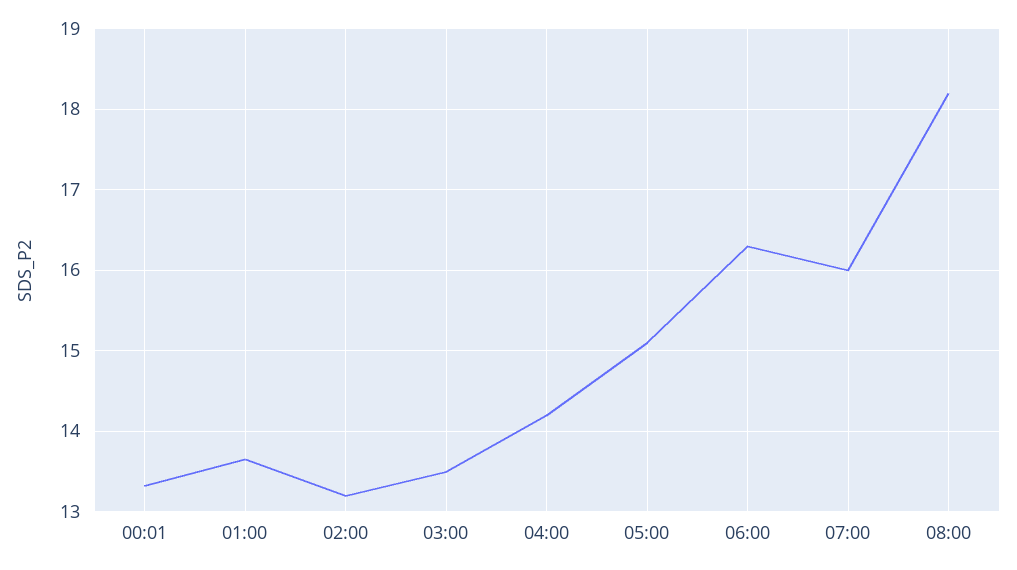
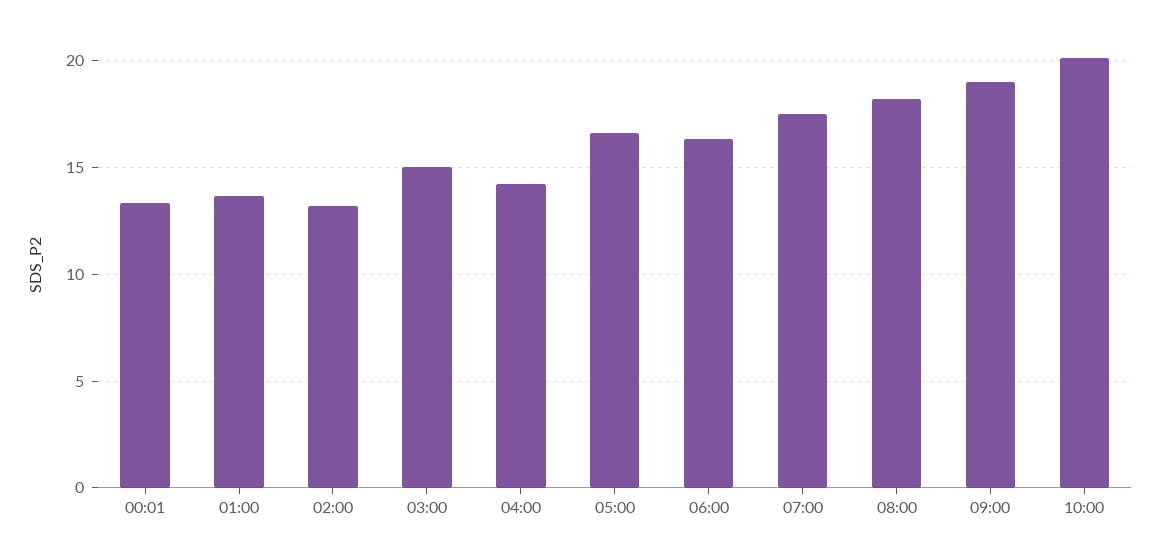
03:00: 13.5 -> 15
05:00: 15.1 -> 16.5
07:00: 16 -> 17.5
09:00: none -> 19
10:00: none -> 20

